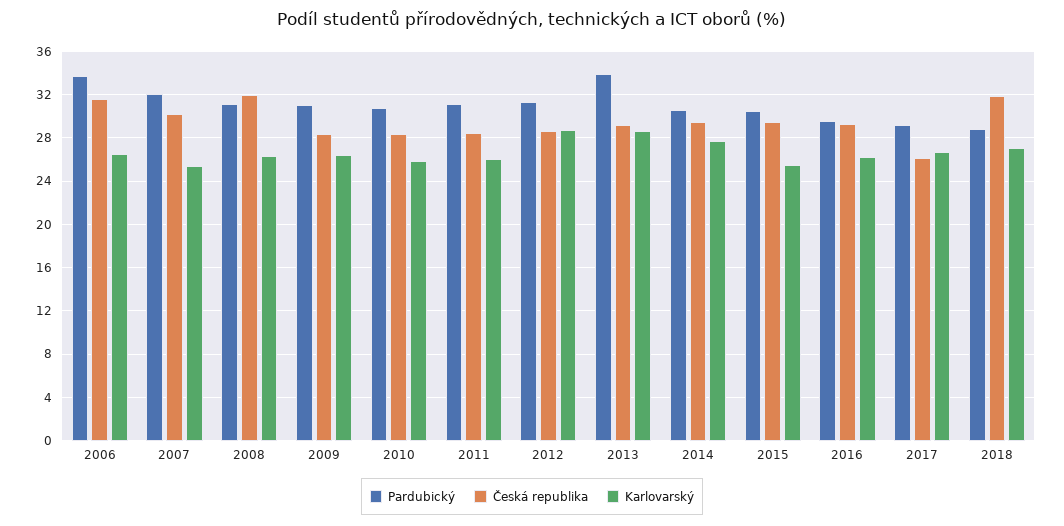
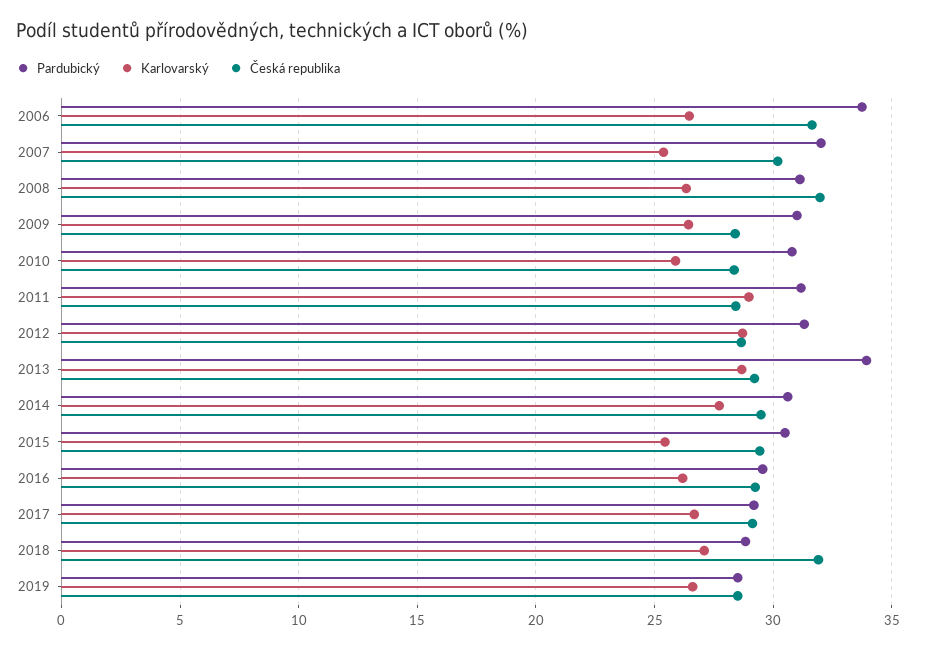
Karlovarský, 2011: 26 -> 29
Česká republika, 2017: 26 -> 29
Pardubický, 2019: none -> 28.5
Karlovarský, 2019: none -> 26.5
Česká republika, 2019: none -> 28.5

